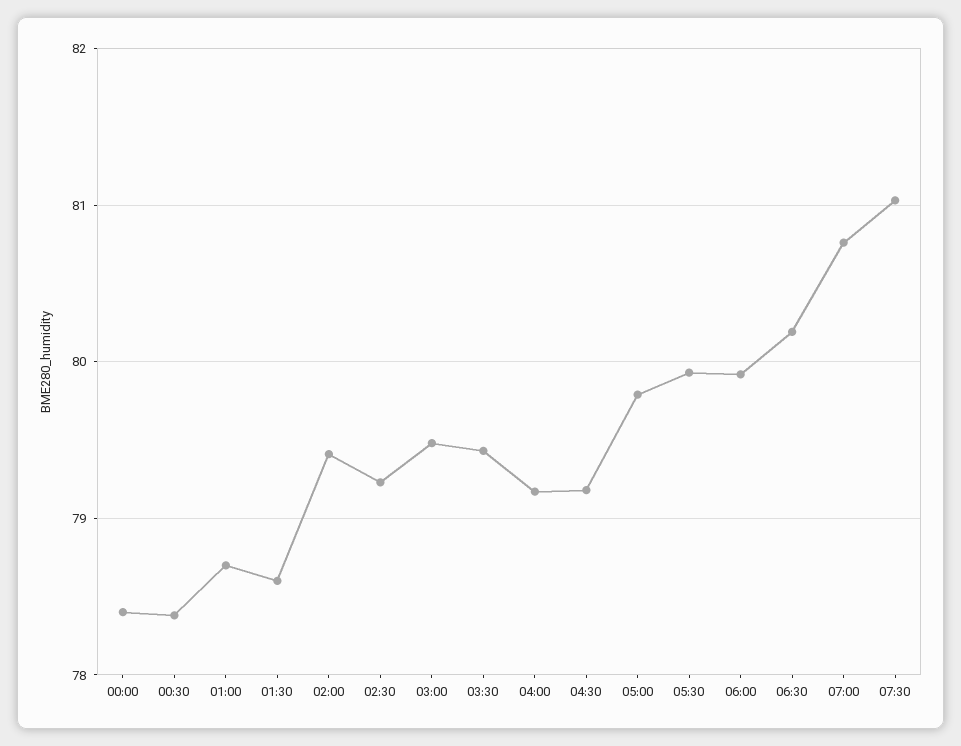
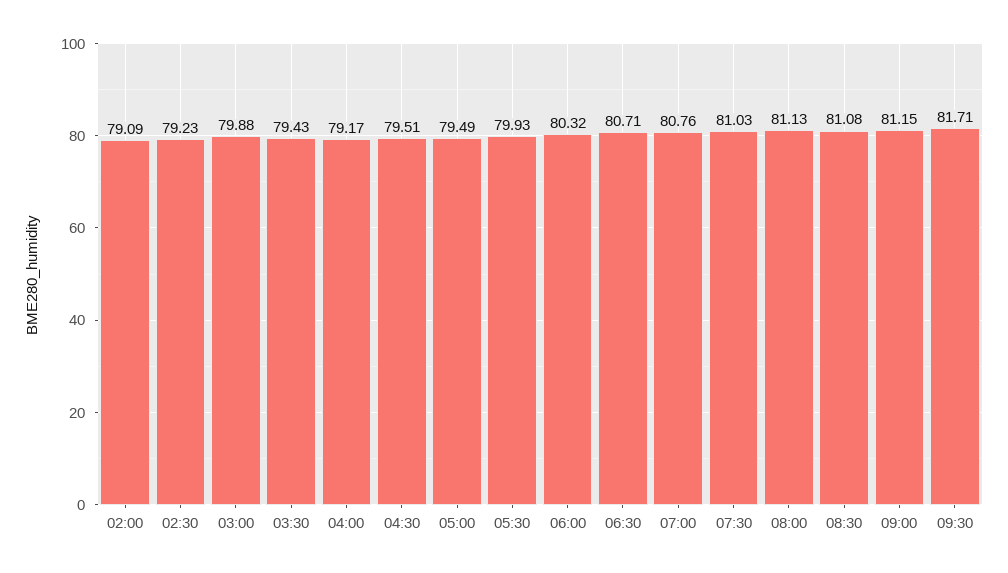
00:00: 78.4 -> none
00:30: 78.4 -> none
01:00: 78.7 -> none
01:30: 78.6 -> none
02:00: 79.4 -> 79.09
03:00: 79.5 -> 79.88
04:30: 79.2 -> 79.51
05:00: 79.8 -> 79.49
06:00: 79.9 -> 80.32
06:30: 80.2 -> 80.71
08:00: none -> 81.13
08:30: none -> 81.08
09:00: none -> 81.15
09:30: none -> 81.71

